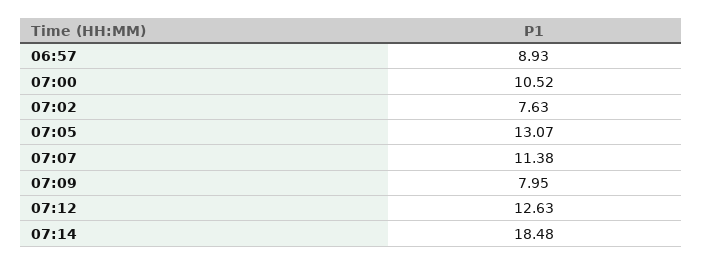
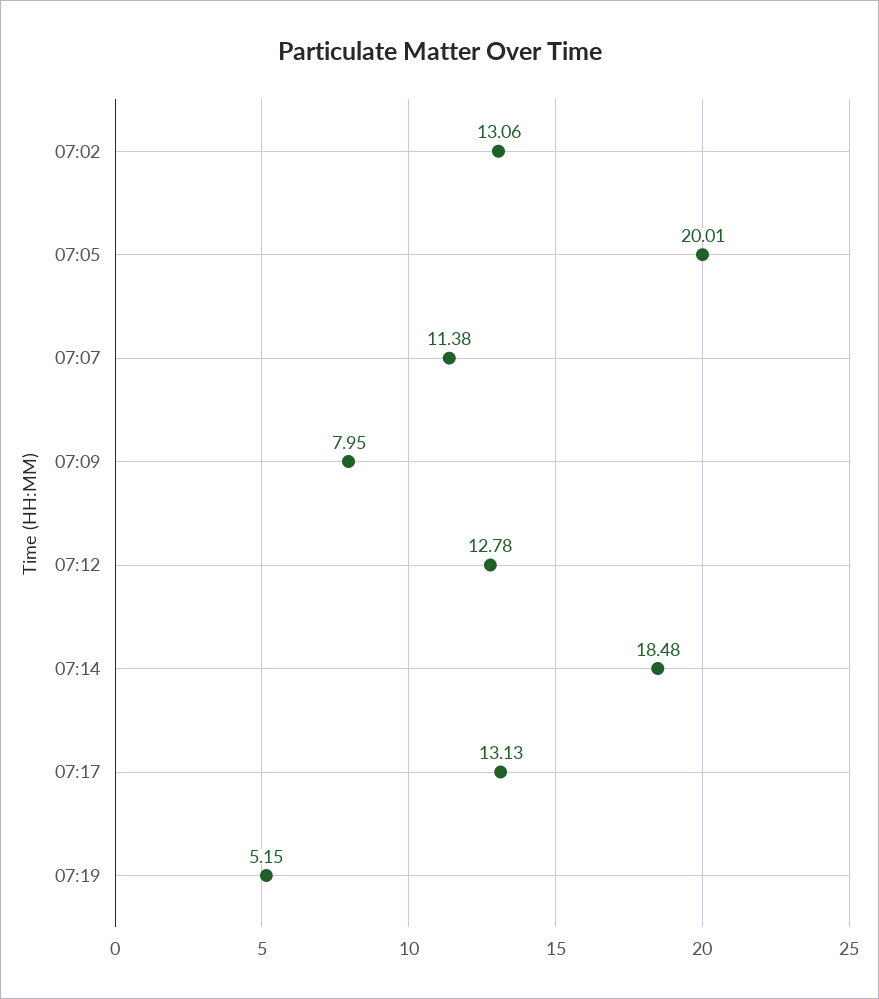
06:57: 8.93 -> none
07:00: 10.52 -> none
07:02: 7.63 -> 13.06
07:05: 13.07 -> 20.01
07:12: 12.63 -> 12.78
07:17: none -> 13.13
07:19: none -> 5.15

